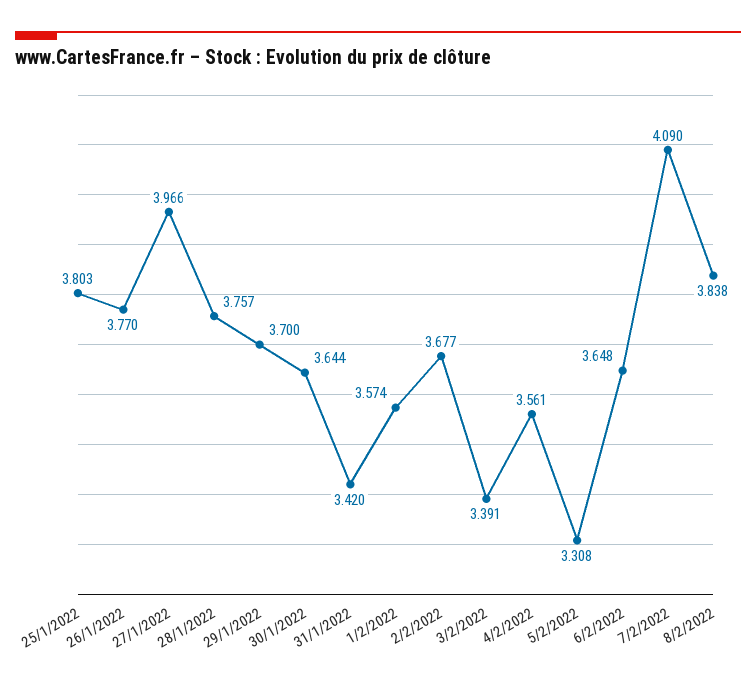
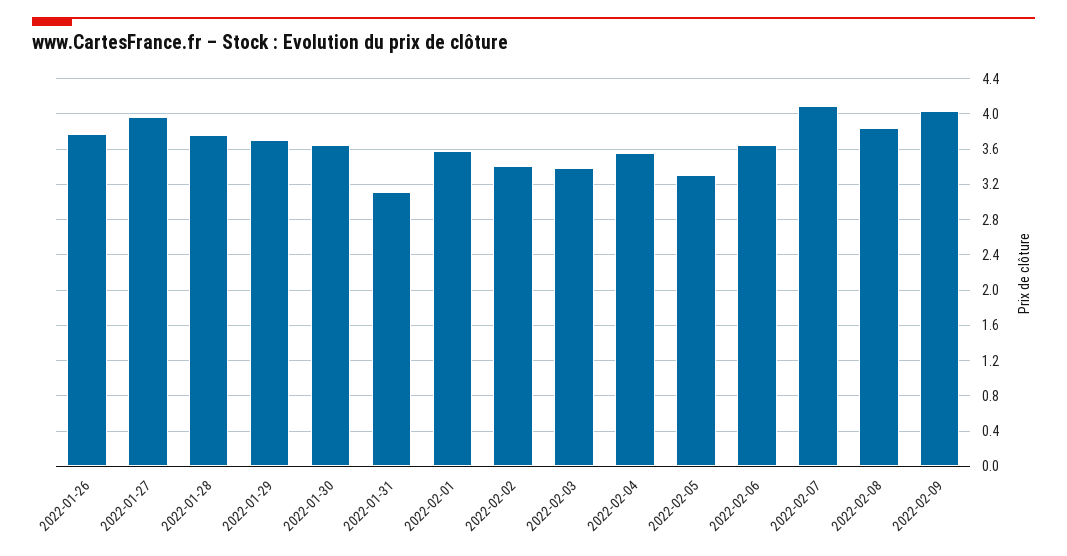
25/1/2022: 3.803 -> none
31/1/2022: 3.42 -> 3.1
2/2/2022: 3.677 -> 3.4
2022-02-09: none -> 4

